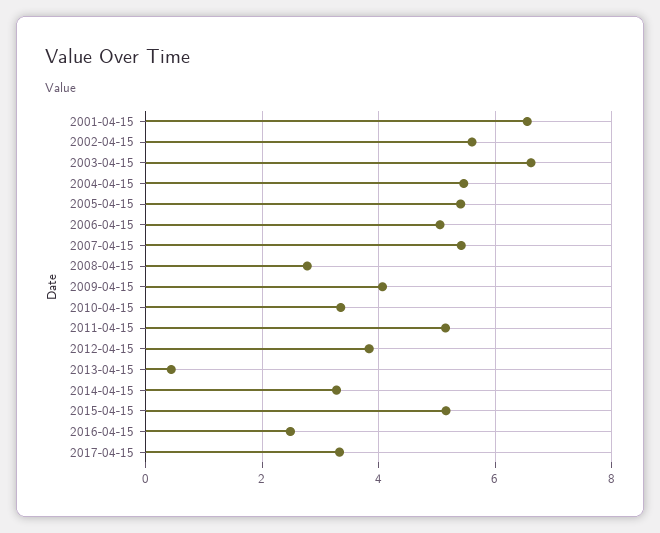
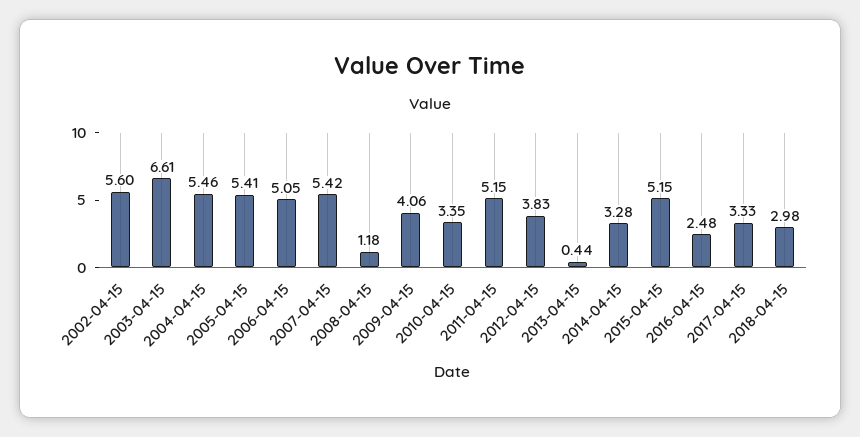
2001-04-15: 6.6 -> none
2008-04-15: 2.8 -> 1.18
2018-04-15: none -> 2.98

